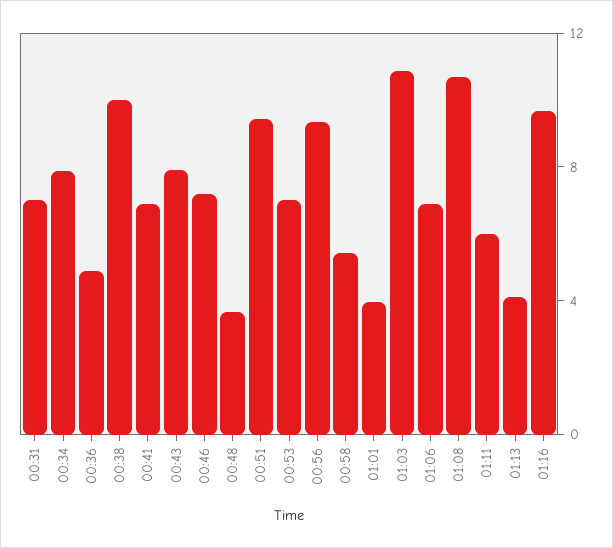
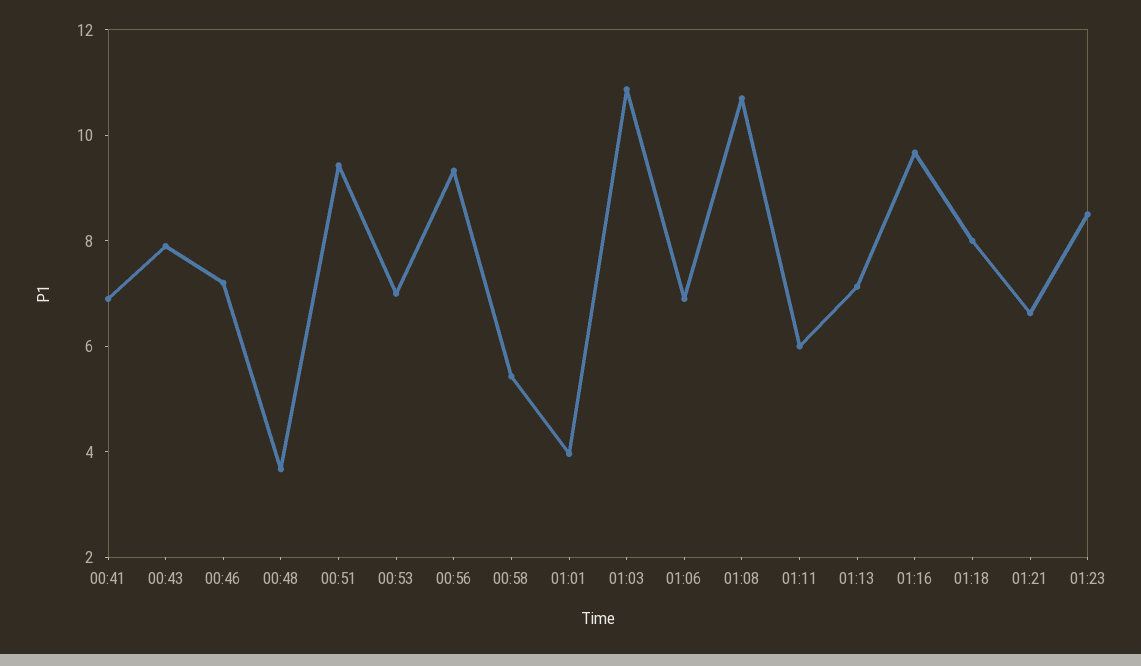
00:31: 7 -> none
00:34: 8 -> none
00:36: 5 -> none
00:38: 10 -> none
01:13: 4 -> 7
01:18: none -> 8
01:21: none -> 6.5
01:23: none -> 8.5

